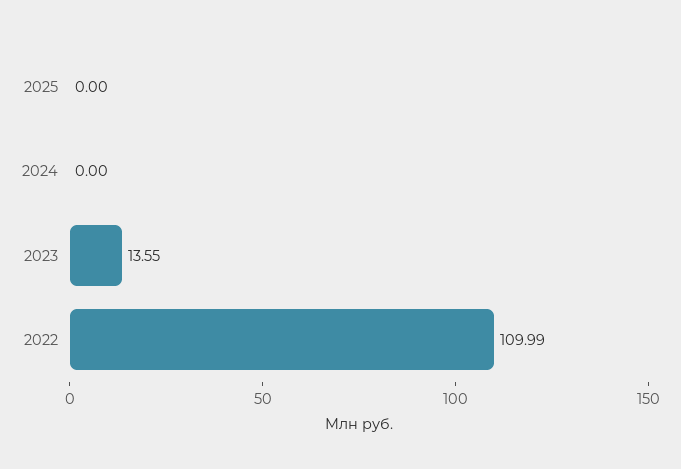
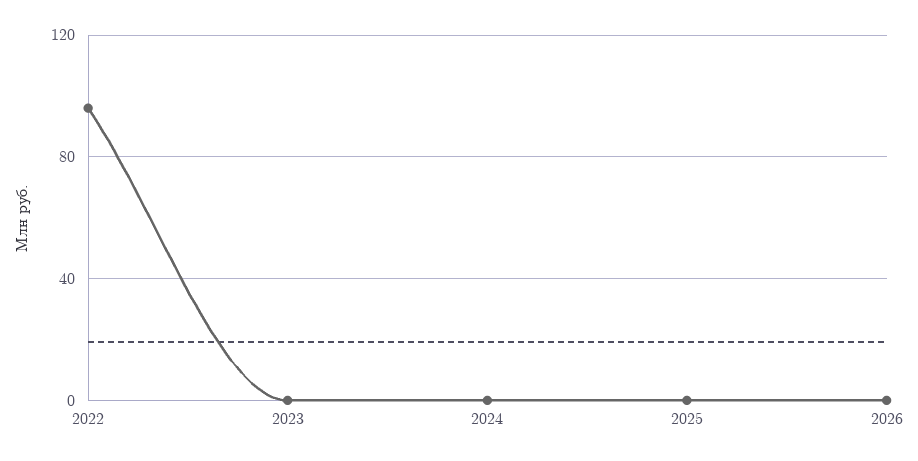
2023: 13.55 -> 0
2022: 109.99 -> 95
2026: none -> 0

